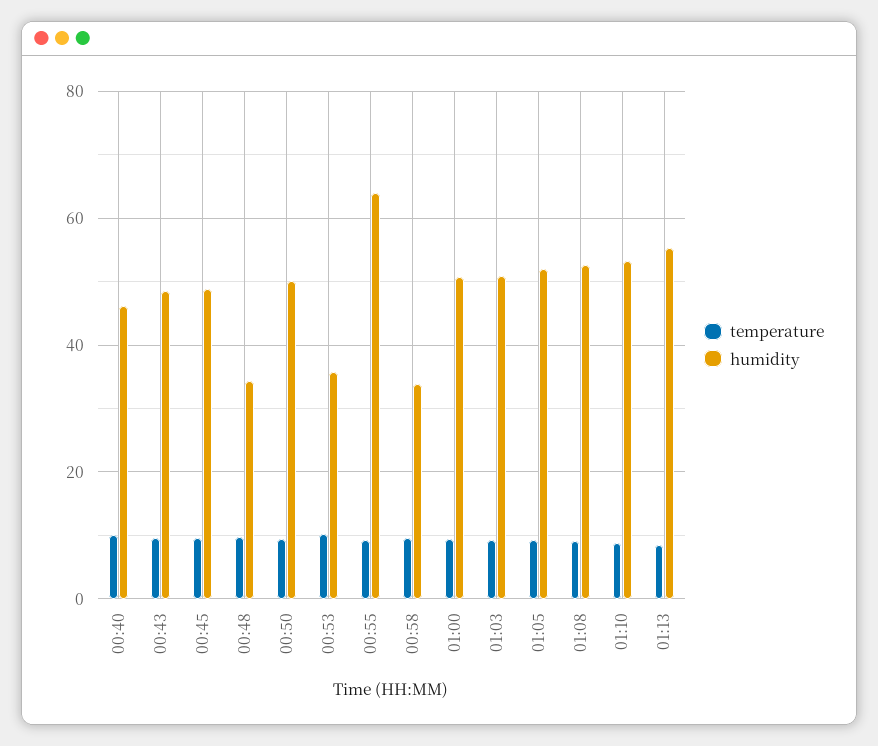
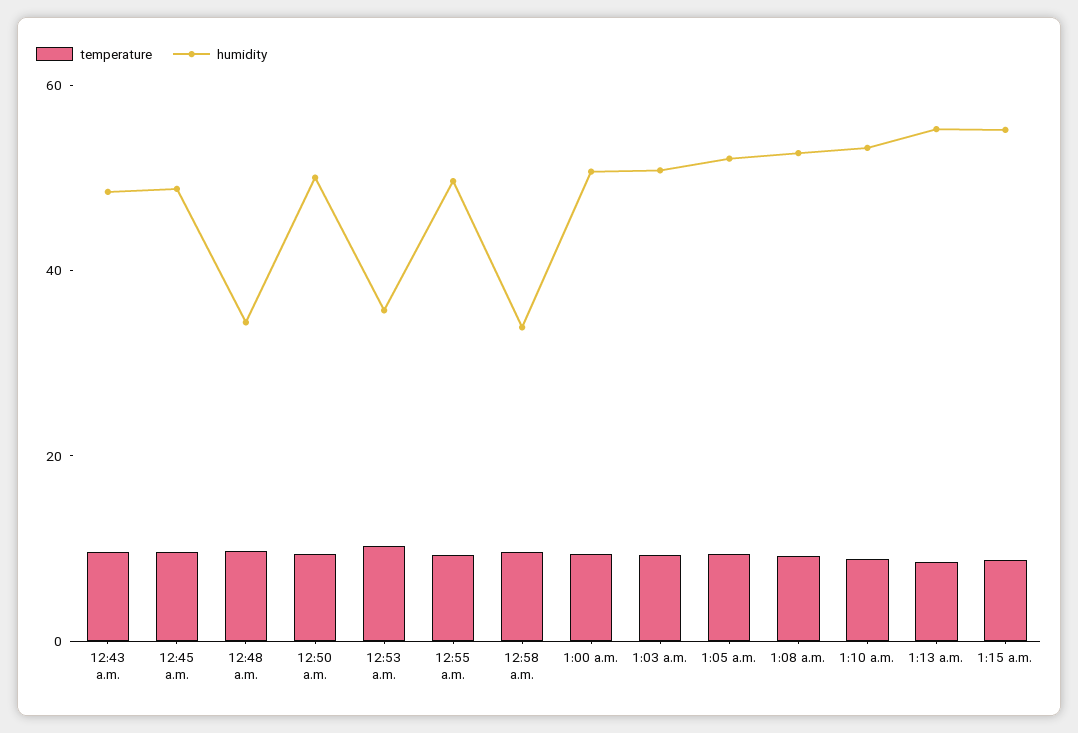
temperature, 00:40: 10 -> none
humidity, 00:40: 46 -> none
humidity, 00:55: 64 -> 50
temperature, 1:15 a.m.: none -> 10
humidity, 1:15 a.m.: none -> 55

